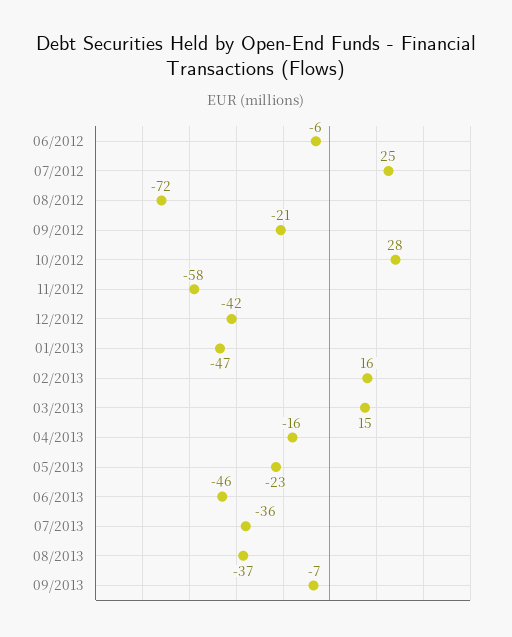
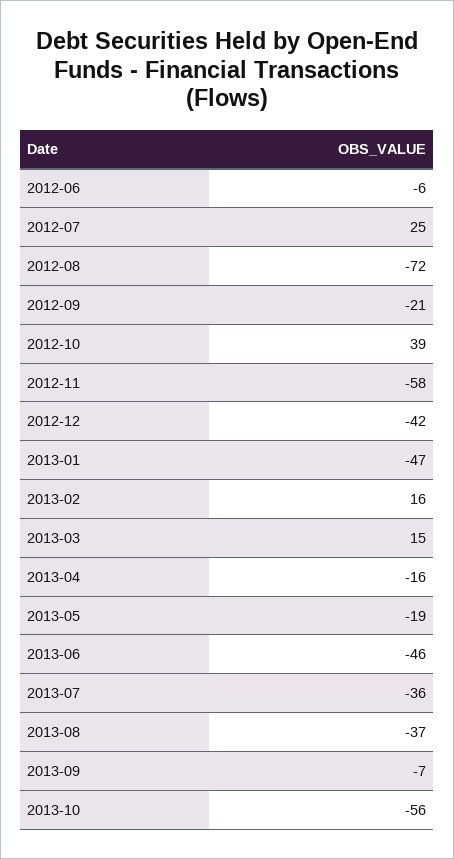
10/2012: 28 -> 39
05/2013: -23 -> -19
2013-10: none -> -56

